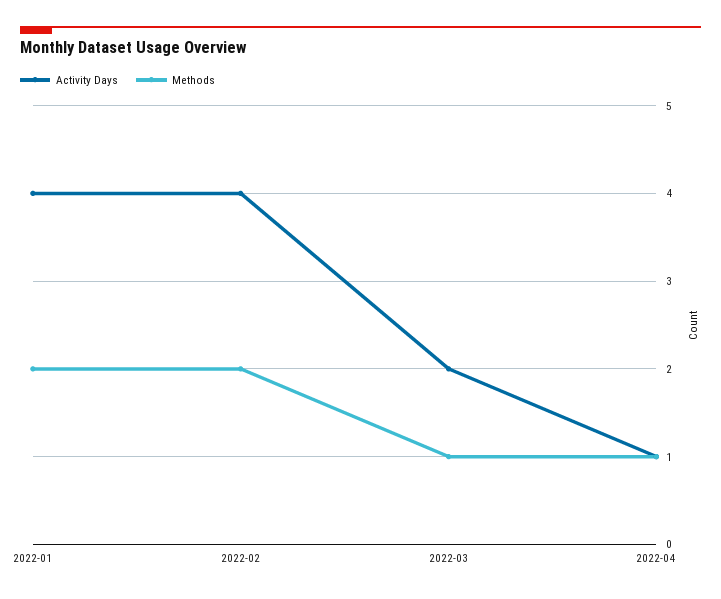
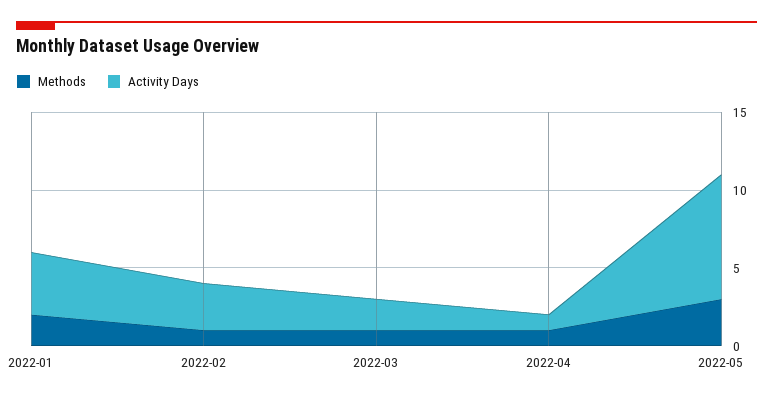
Activity Days, 2022-02: 4 -> 3
Methods, 2022-02: 2 -> 1
Methods, 2022-05: none -> 3
Activity Days, 2022-05: none -> 8

